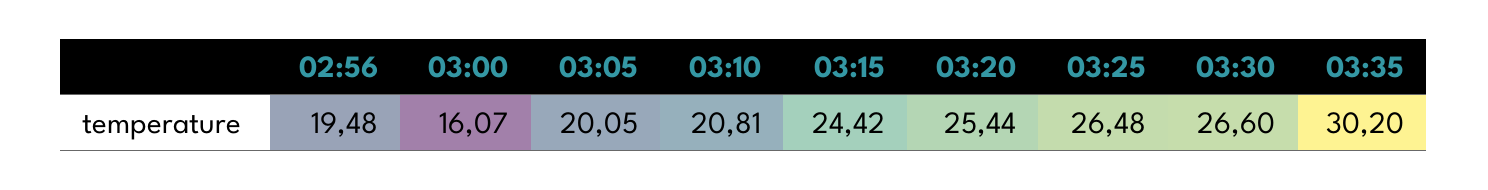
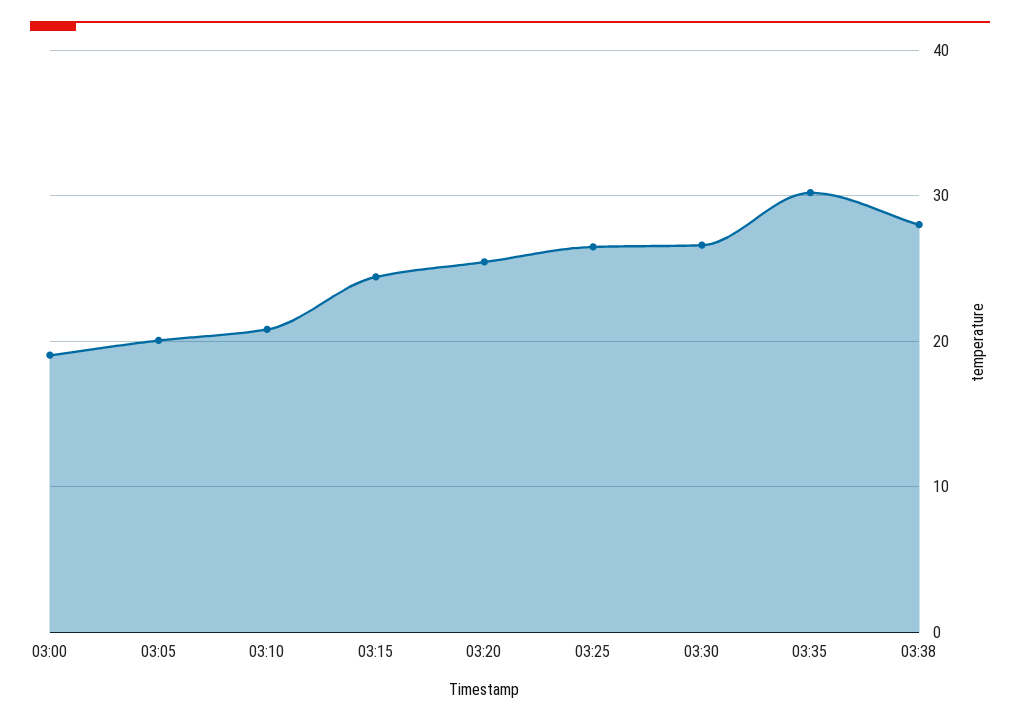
02:56: 19.48 -> none
03:00: 16.07 -> 19
03:38: none -> 28

